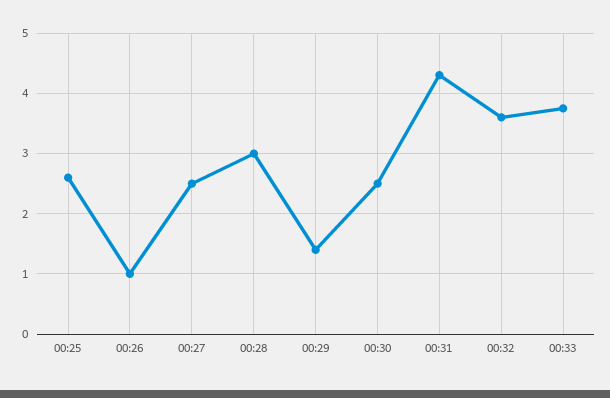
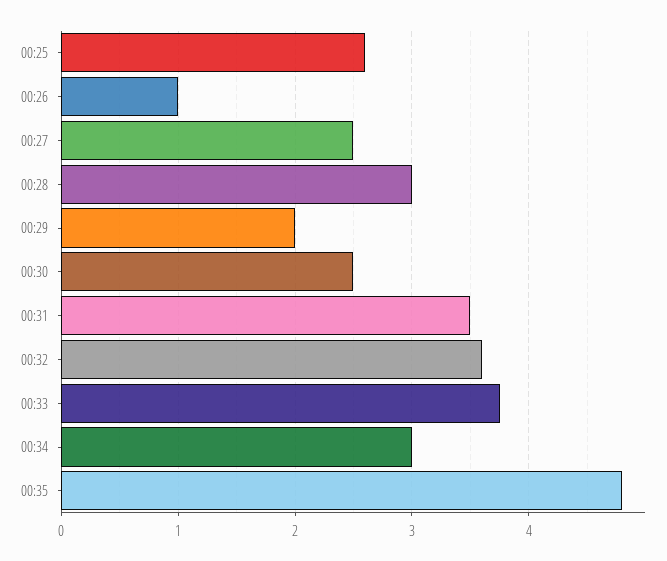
00:29: 1.4 -> 2
00:31: 4.3 -> 3.5
00:34: none -> 3
00:35: none -> 4.8

